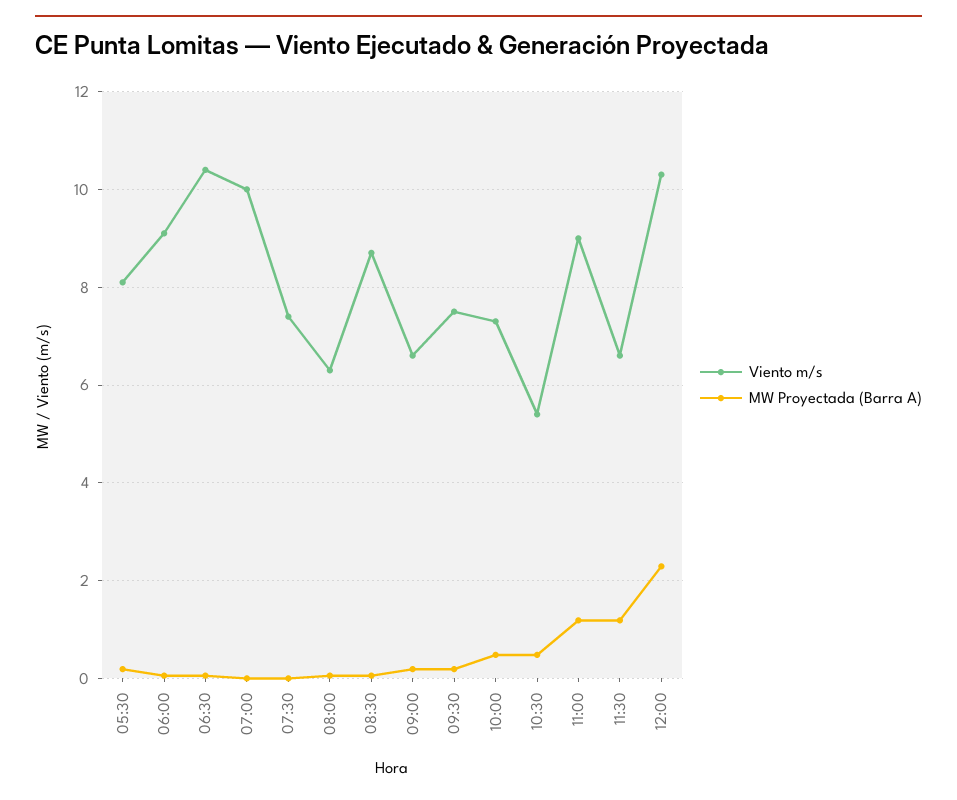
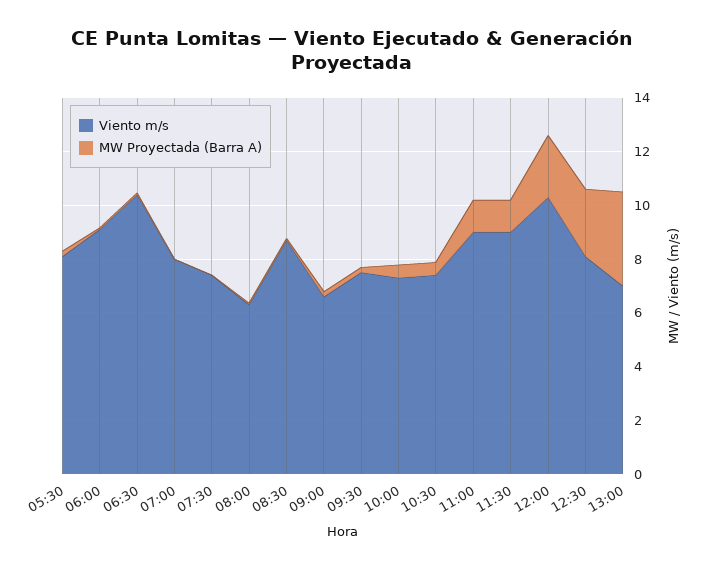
Viento m/s, 07:00: 10 -> 8
Viento m/s, 10:30: 5.4 -> 7.5
Viento m/s, 11:30: 6.6 -> 9
Viento m/s, 12:30: none -> 8
MW Proyectada (Barra A), 12:30: none -> 2.5
Viento m/s, 13:00: none -> 7
MW Proyectada (Barra A), 13:00: none -> 3.5

